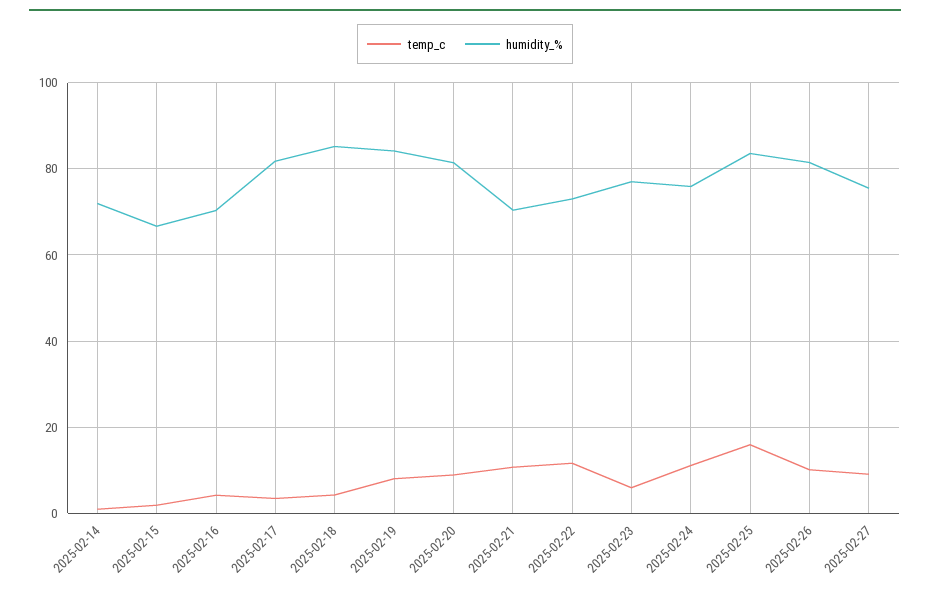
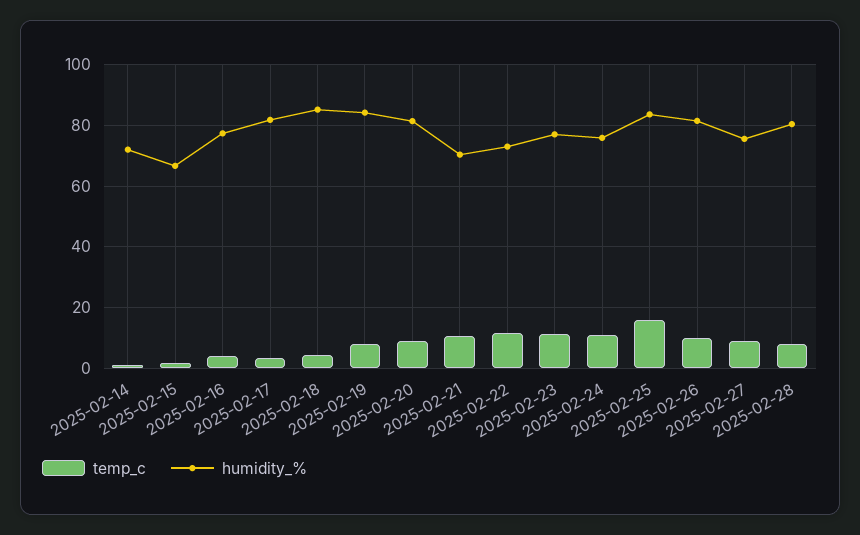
humidity_%, 2025-02-16: 70 -> 78
temp_c, 2025-02-23: 6 -> 12
temp_c, 2025-02-28: none -> 8
humidity_%, 2025-02-28: none -> 80

